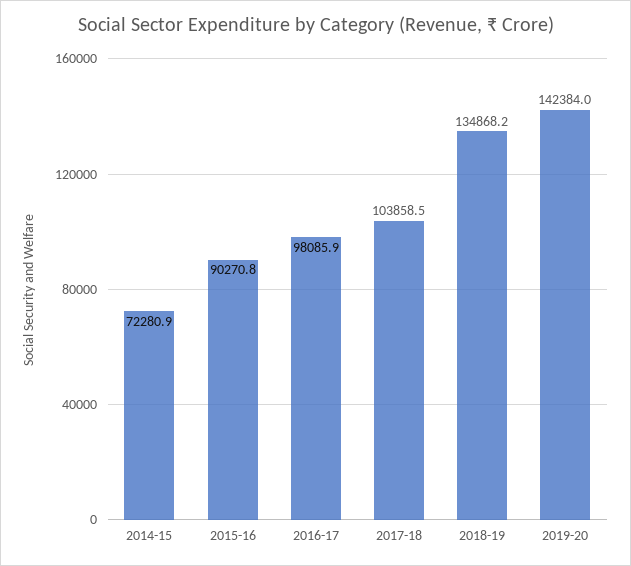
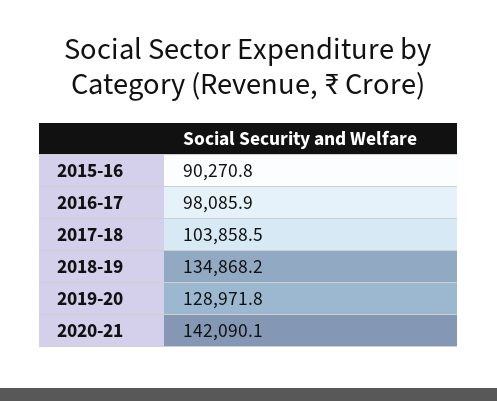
2014-15: 72280.9 -> none
2019-20: 142384 -> 128971.8
2020-21: none -> 142090.1

